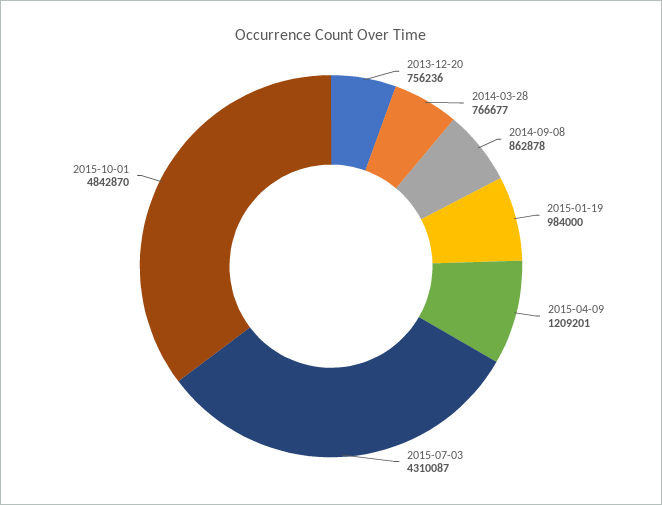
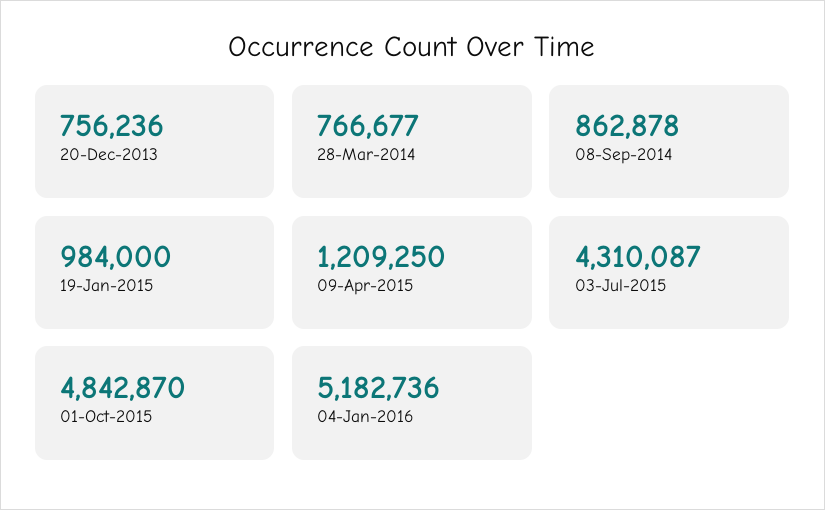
2015-04-09: 1209201 -> 1209250
04-Jan-2016: none -> 5182736

